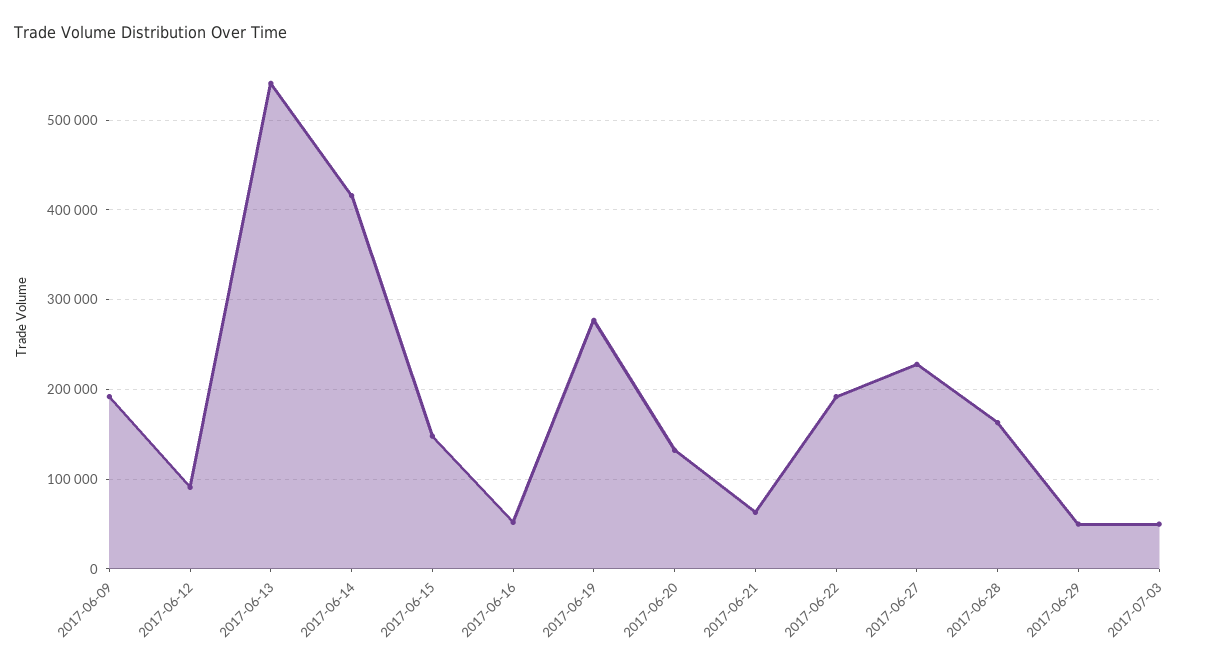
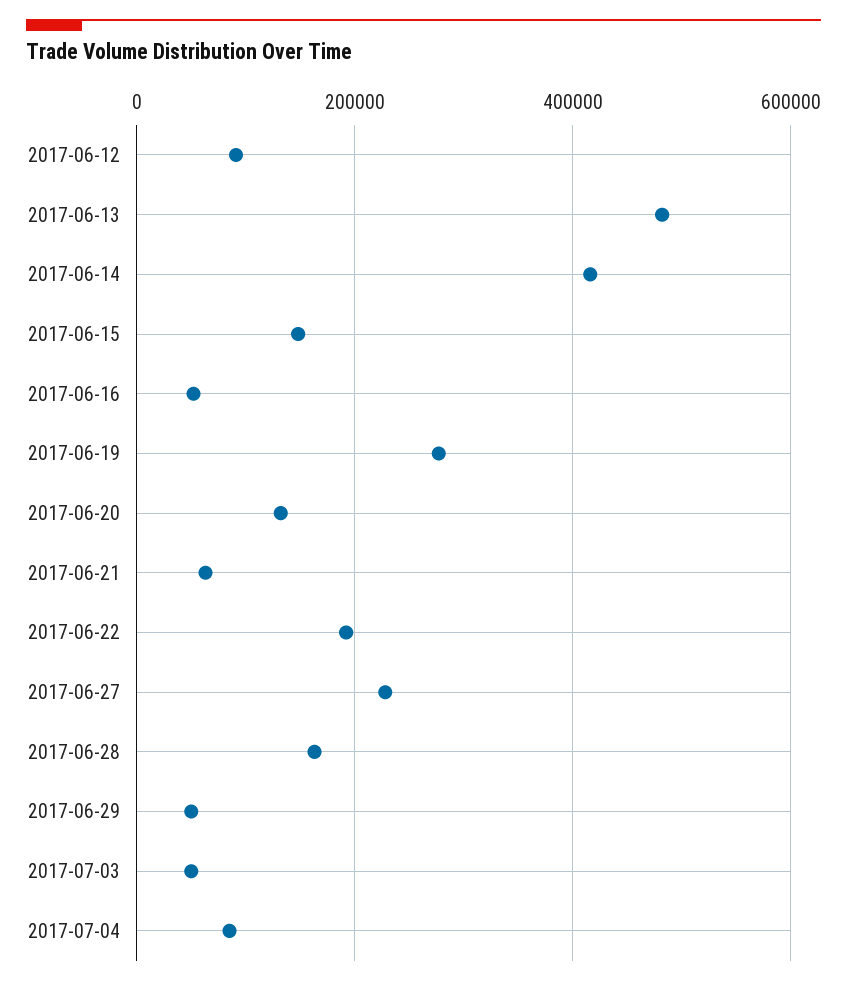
2017-06-09: 190000 -> none
2017-06-13: 540000 -> 480000
2017-07-04: none -> 80000

